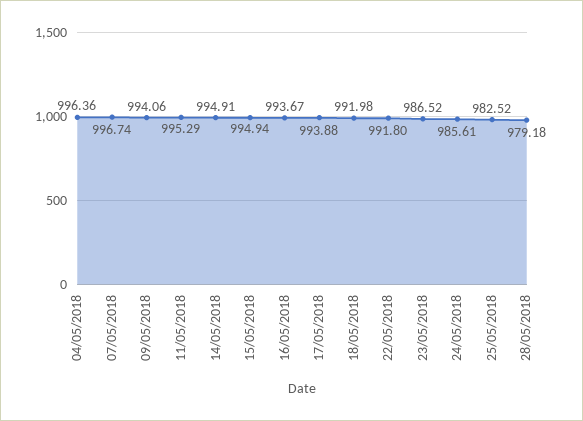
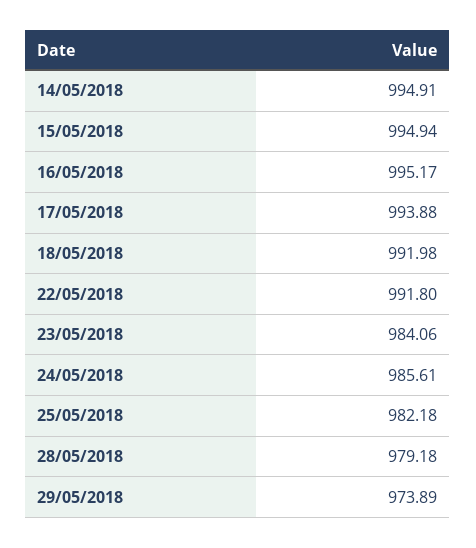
04/05/2018: 996.36 -> none
07/05/2018: 996.74 -> none
09/05/2018: 994.06 -> none
11/05/2018: 995.29 -> none
16/05/2018: 993.67 -> 995.17
23/05/2018: 986.52 -> 984.06
25/05/2018: 982.52 -> 982.18
29/05/2018: none -> 973.89

